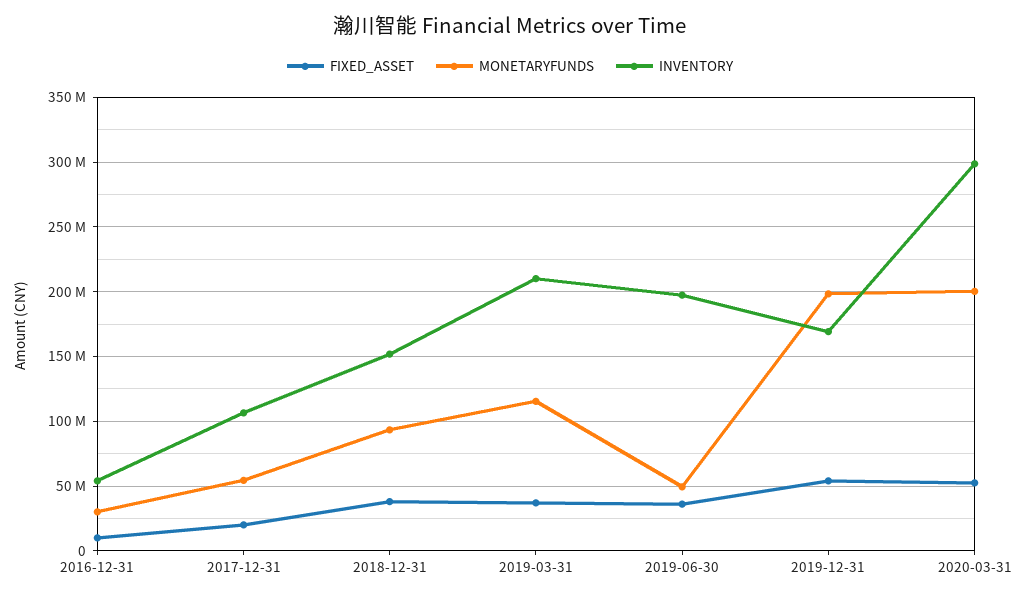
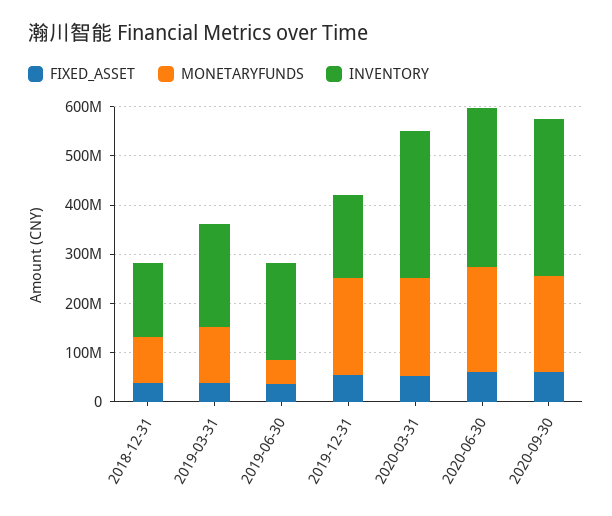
FIXED_ASSET, 2016-12-31: 10000000 -> none
MONETARYFUNDS, 2016-12-31: 30000000 -> none
INVENTORY, 2016-12-31: 55000000 -> none
FIXED_ASSET, 2017-12-31: 20000000 -> none
MONETARYFUNDS, 2017-12-31: 55000000 -> none
INVENTORY, 2017-12-31: 105000000 -> none
FIXED_ASSET, 2020-06-30: none -> 60000000
MONETARYFUNDS, 2020-06-30: none -> 220000000
INVENTORY, 2020-06-30: none -> 320000000
FIXED_ASSET, 2020-09-30: none -> 60000000
MONETARYFUNDS, 2020-09-30: none -> 200000000
INVENTORY, 2020-09-30: none -> 320000000

